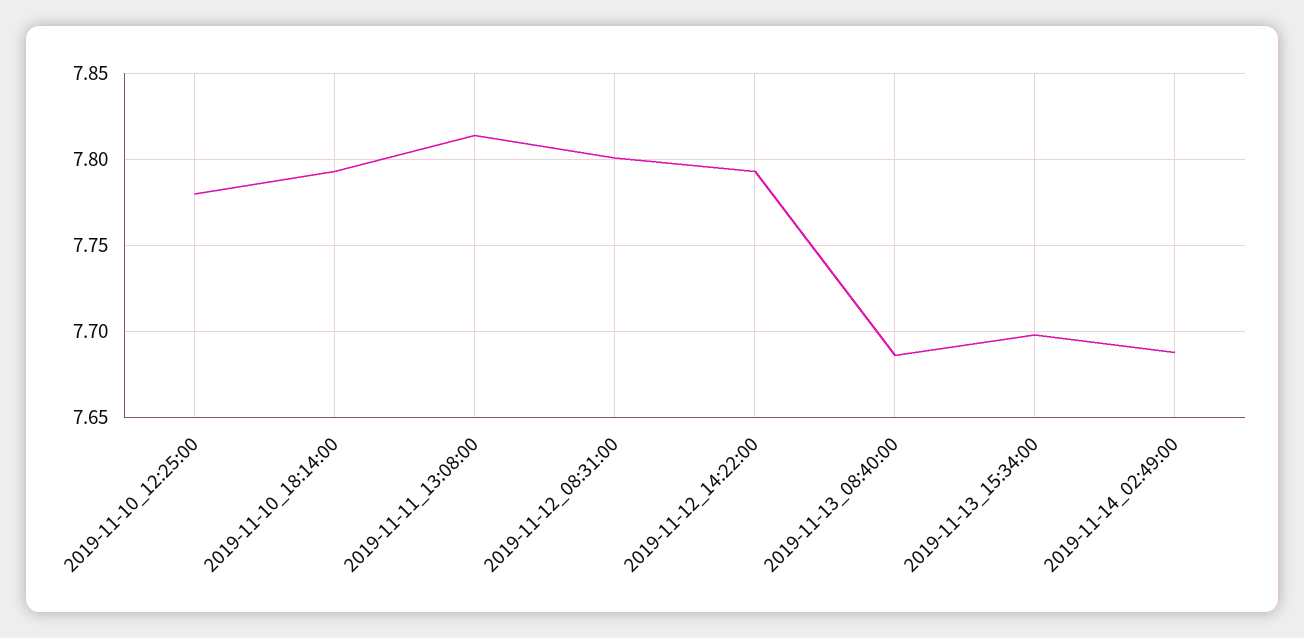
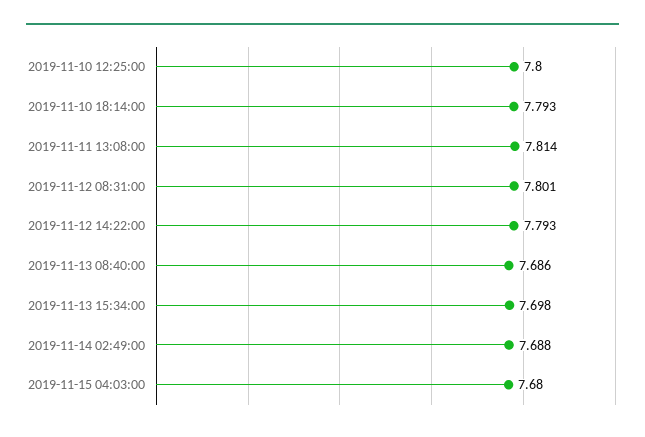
2019-11-10_12:25:00: 7.78 -> 7.8
2019-11-15 04:03:00: none -> 7.68

